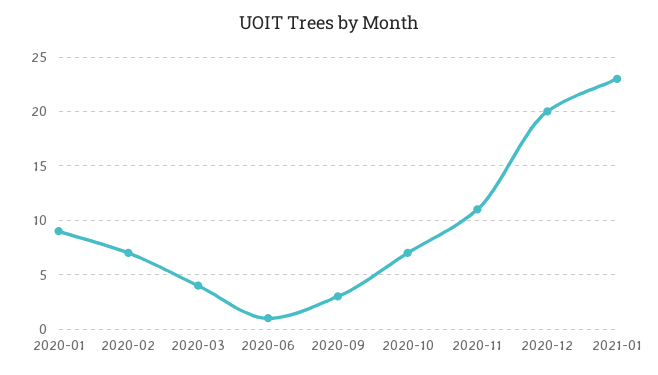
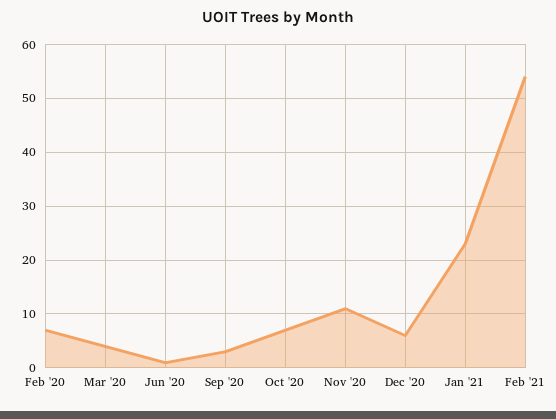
2020-01: 9 -> none
2020-12: 20 -> 5
Feb '21: none -> 55

